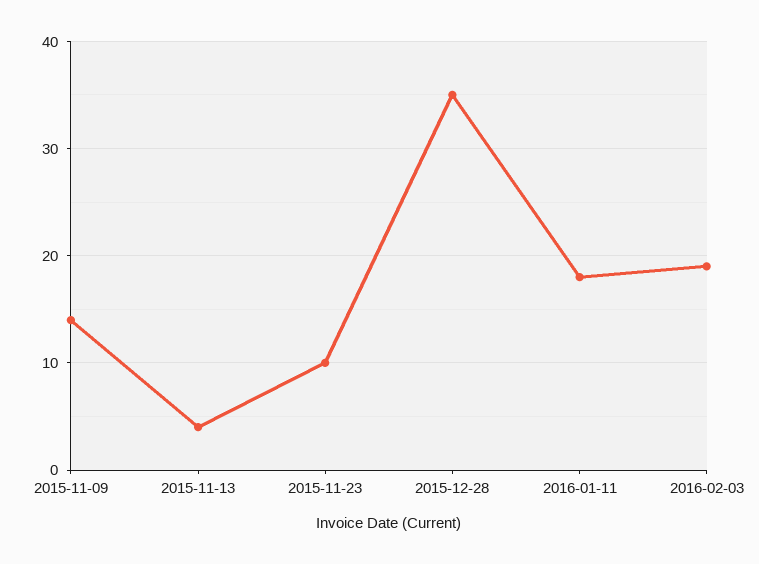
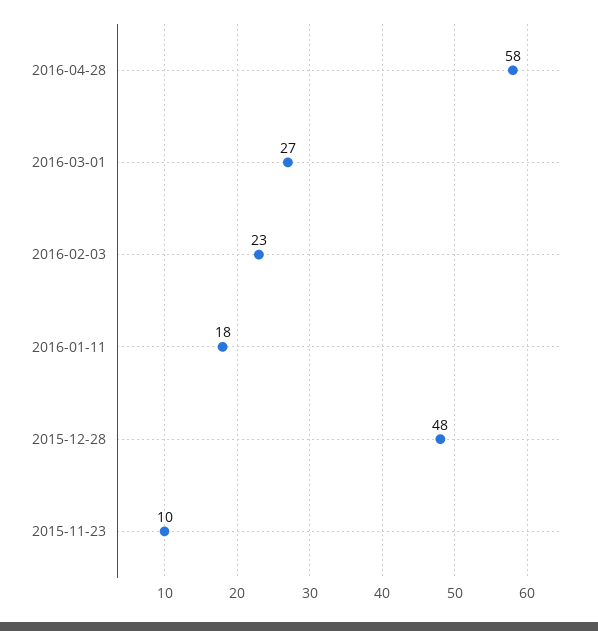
2015-11-09: 14 -> none
2015-11-13: 4 -> none
2015-12-28: 35 -> 48
2016-02-03: 19 -> 23
2016-04-28: none -> 58
2016-03-01: none -> 27

